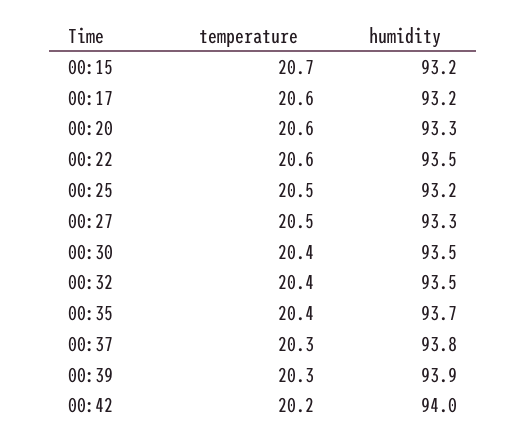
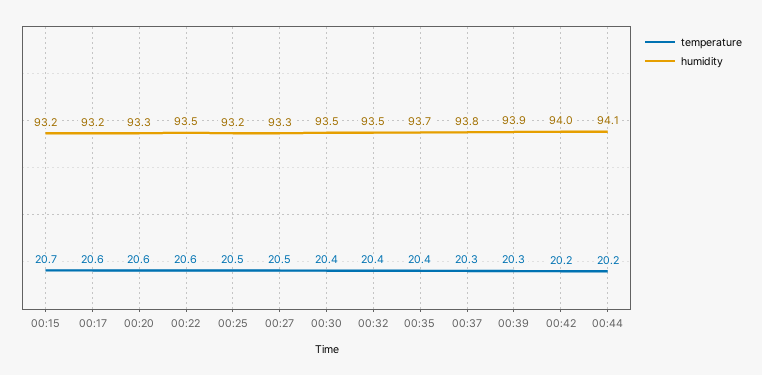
temperature, 00:44: none -> 20.2
humidity, 00:44: none -> 94.1

